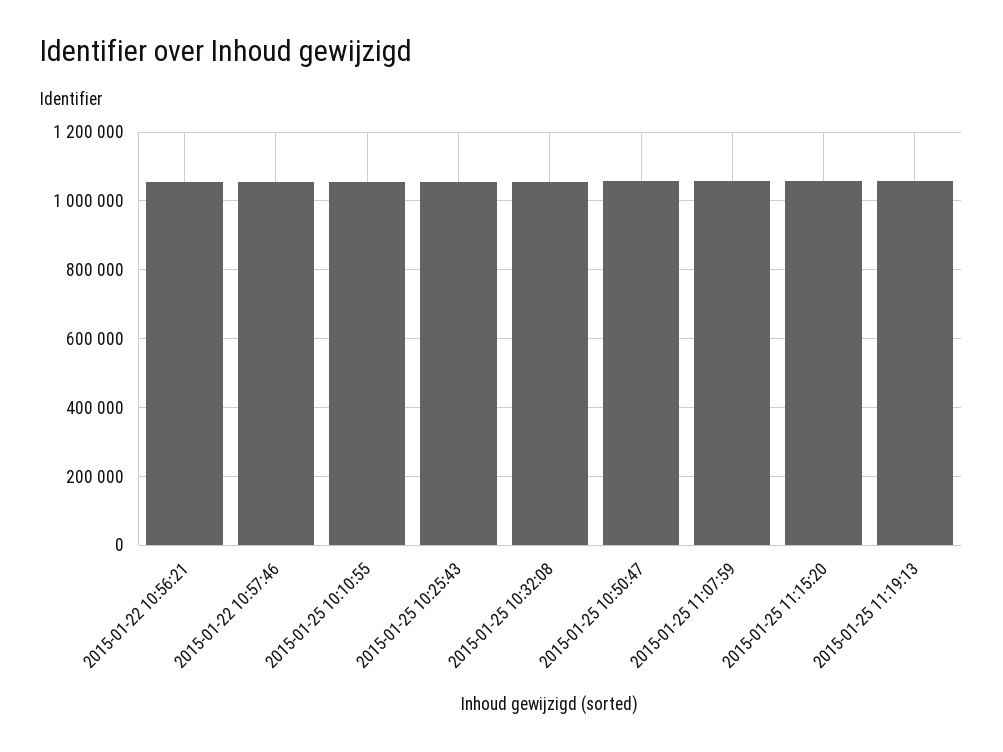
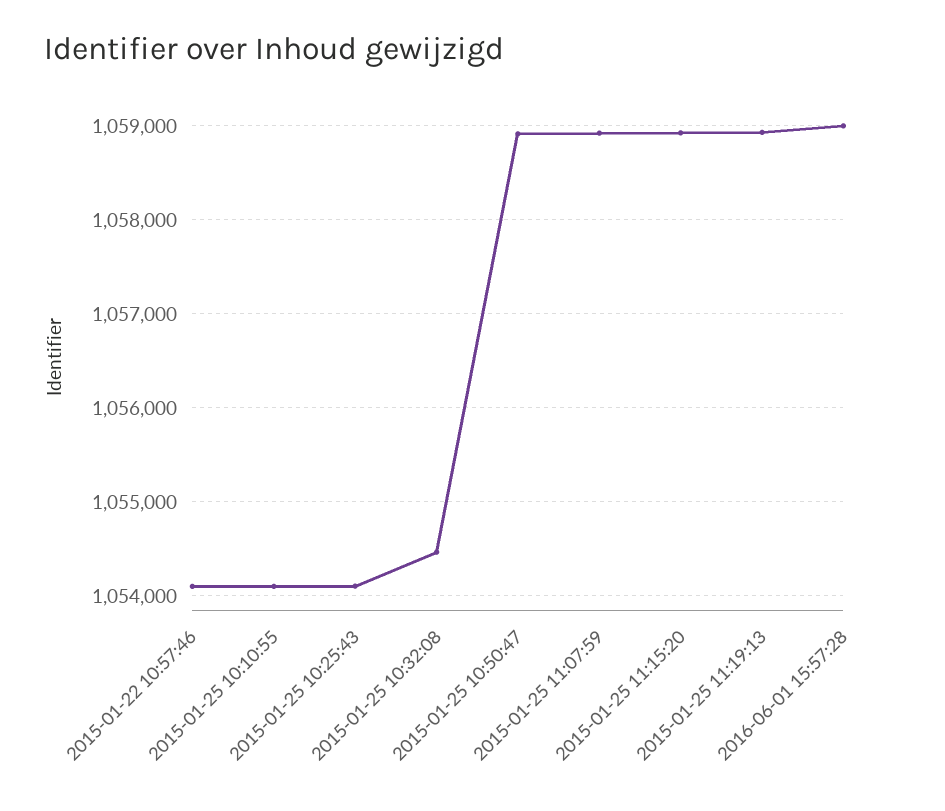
2015-01-22 10:56:21: 1060000 -> none
2016-06-01 15:57:28: none -> 1059000

